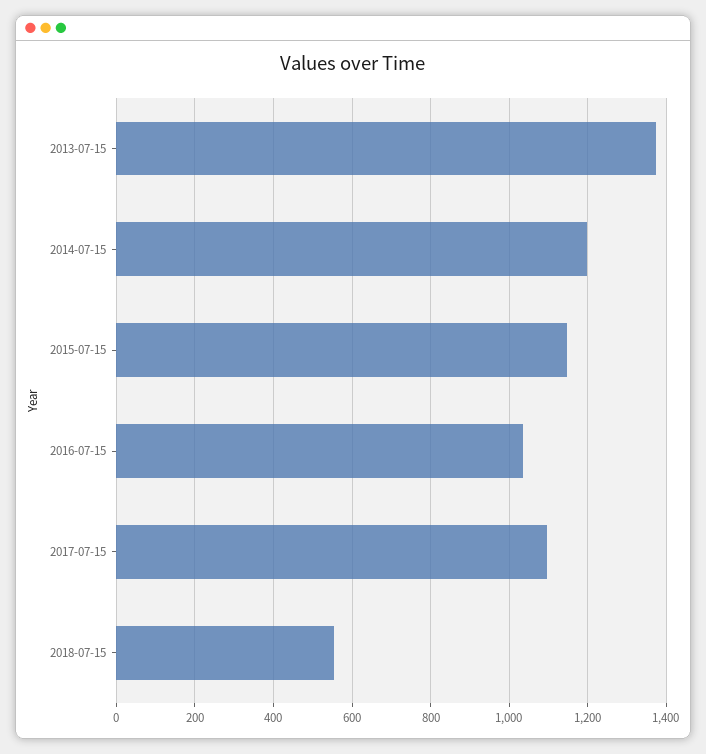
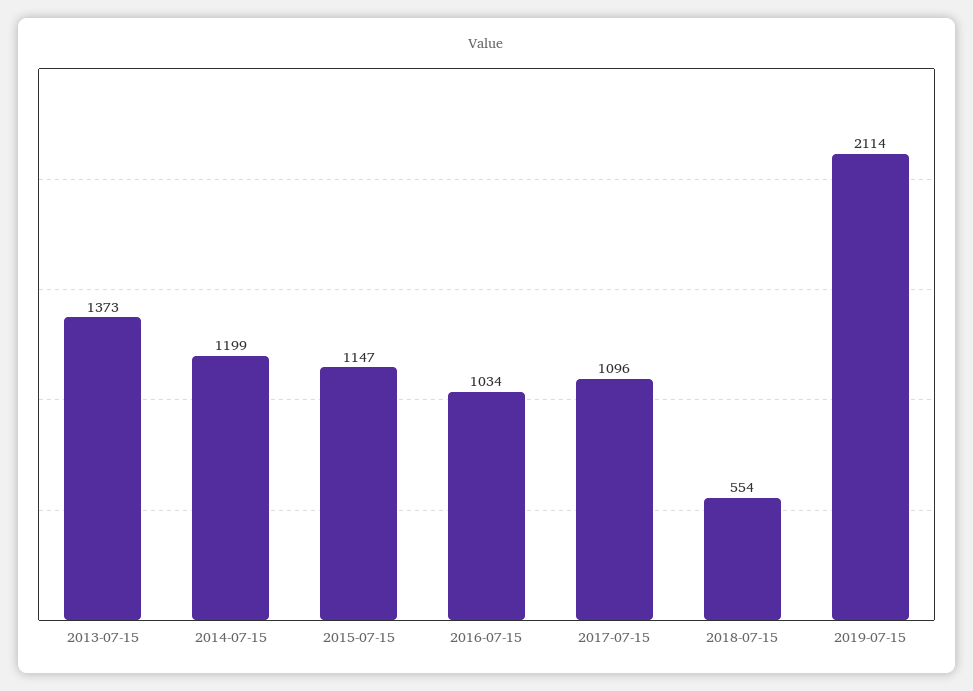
2019-07-15: none -> 2114

